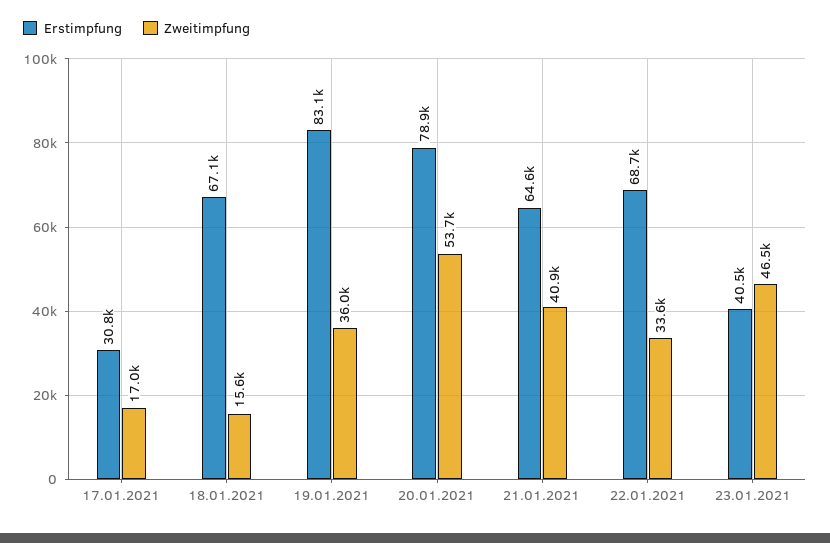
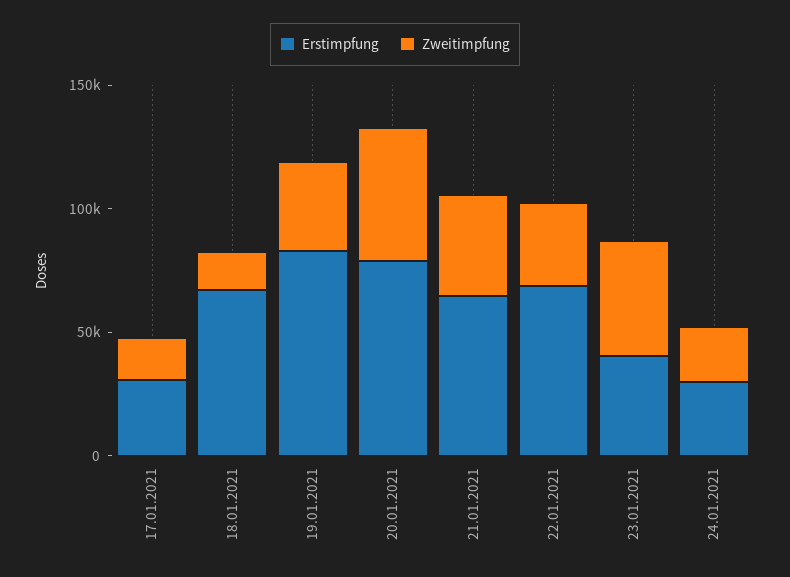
Erstimpfung, 24.01.2021: none -> 30000
Zweitimpfung, 24.01.2021: none -> 20000

